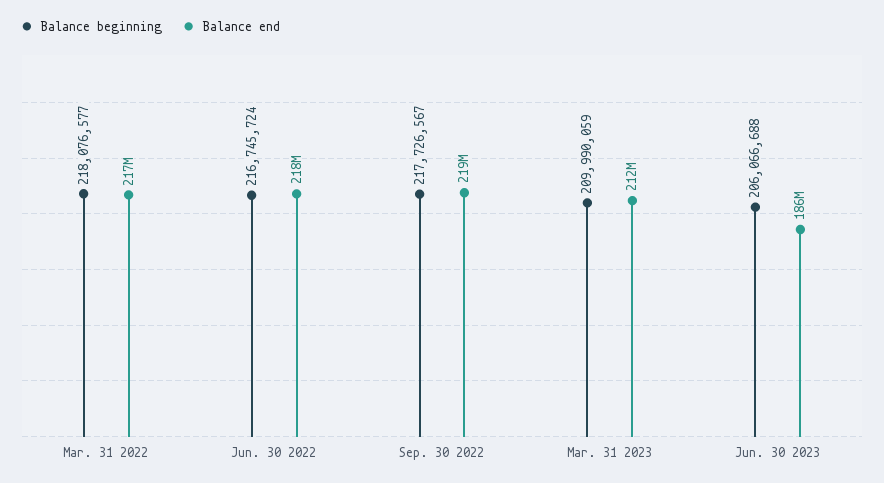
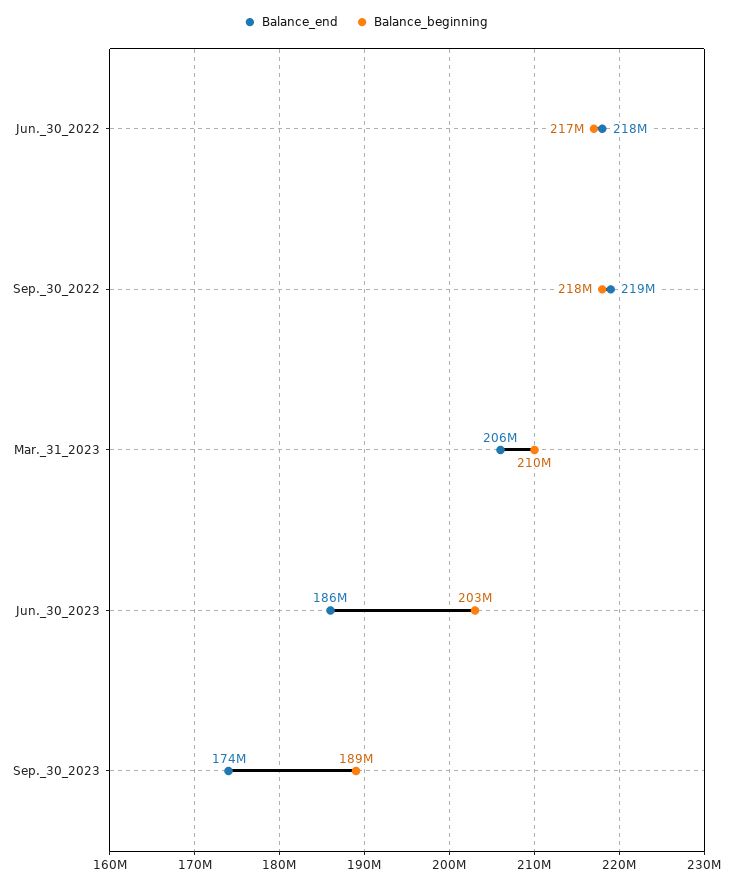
Balance beginning, Mar. 31 2022: 218076577 -> none
Balance end, Mar. 31 2022: 217000000 -> none
Balance end, Mar. 31 2023: 212000000 -> 206000000
Balance beginning, Jun. 30 2023: 206066688 -> 203000000
Balance end, Sep._30_2023: none -> 174000000
Balance beginning, Sep._30_2023: none -> 189000000

